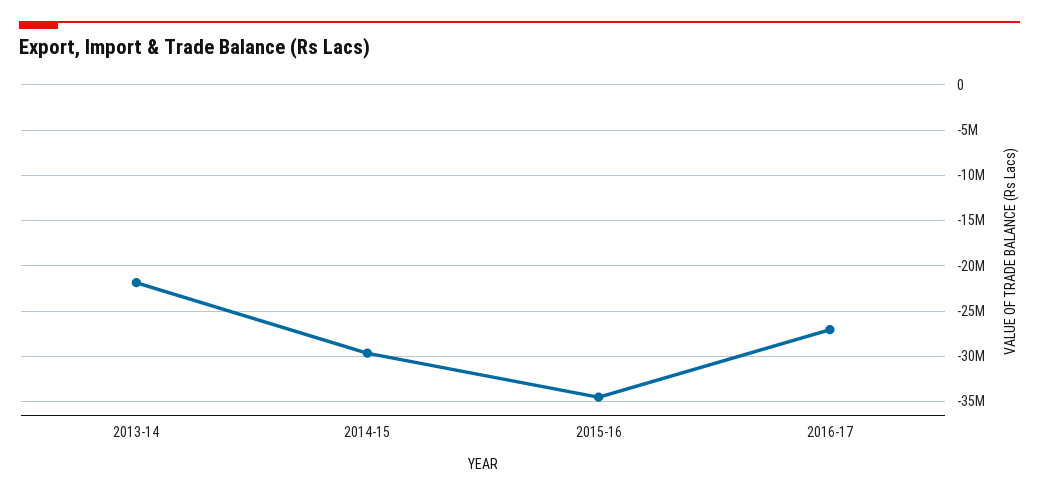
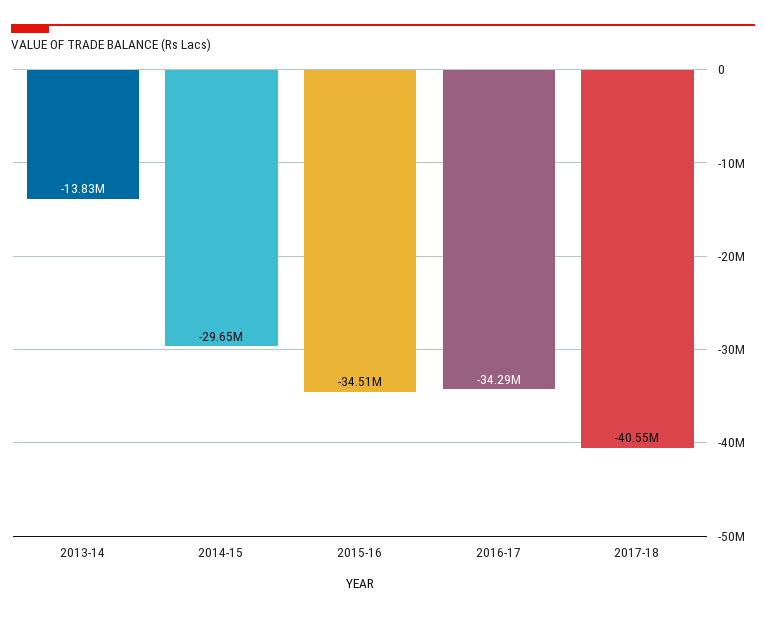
2013-14: -22000000 -> -13830000
2016-17: -27000000 -> -34290000
2017-18: none -> -40550000

